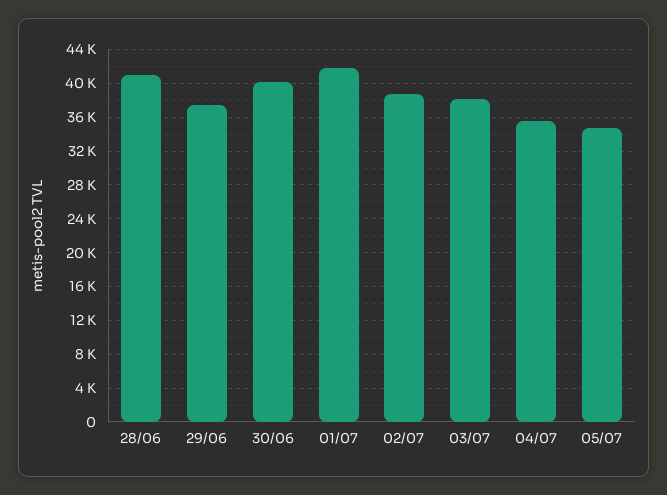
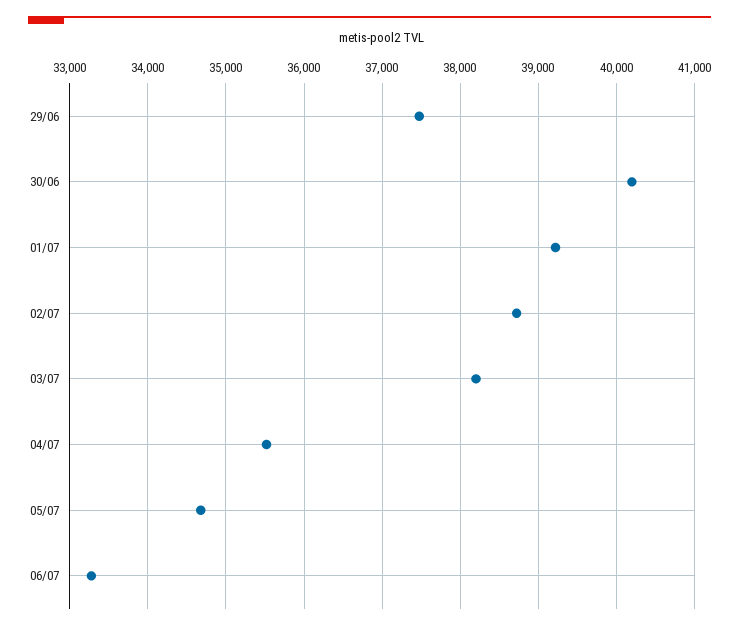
28/06: 41000 -> none
01/07: 42000 -> 39200
06/07: none -> 33300

